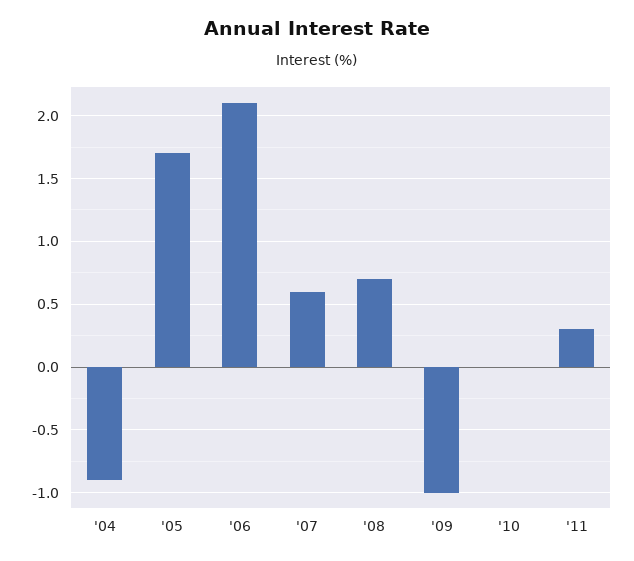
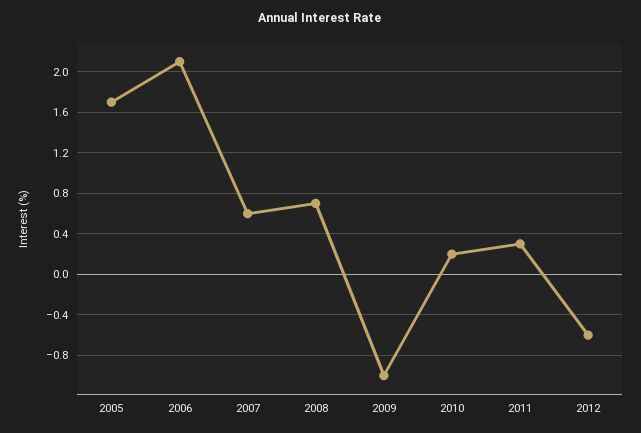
'04: -0.9 -> none
'10: 0 -> 0.2
2012: none -> -0.6

